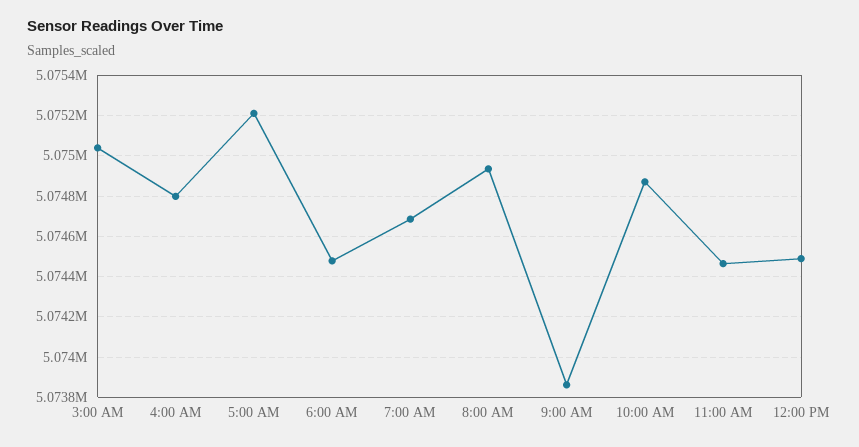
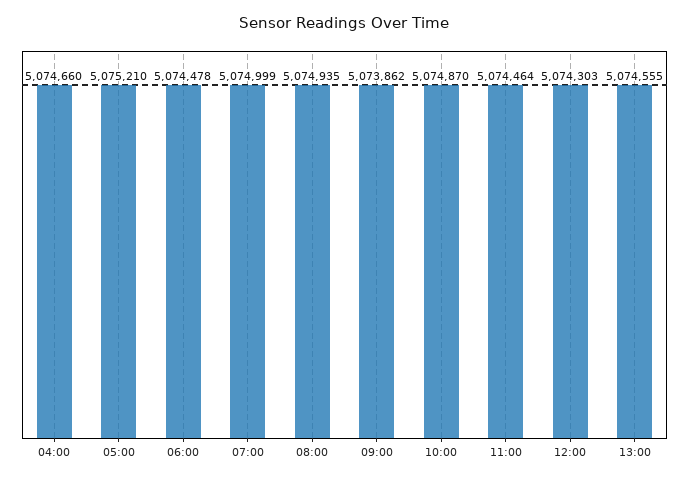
3:00 AM: 5075050 -> none
4:00 AM: 5074800 -> 5074660
7:00 AM: 5074700 -> 5074999
12:00 PM: 5074500 -> 5074303
13:00: none -> 5074555

